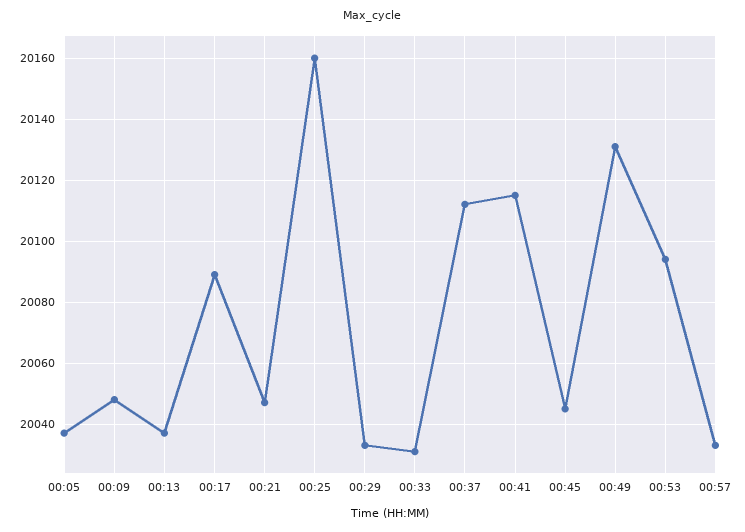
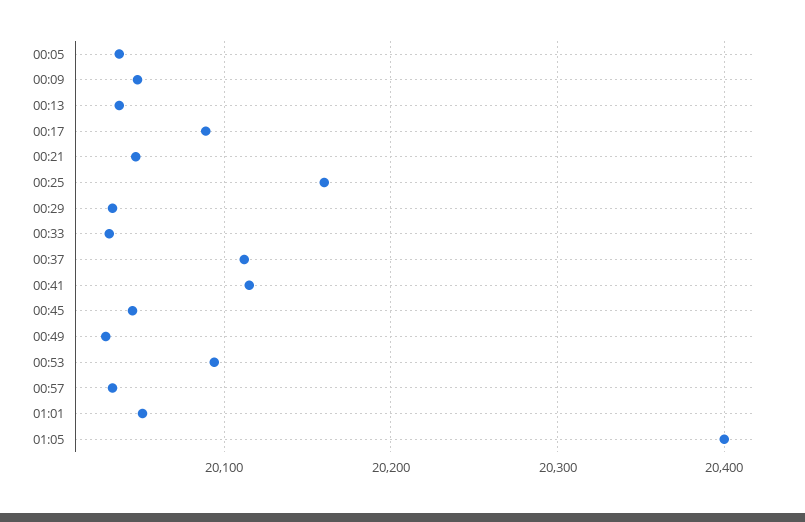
00:49: 20130 -> 20030
01:01: none -> 20050
01:05: none -> 20400

